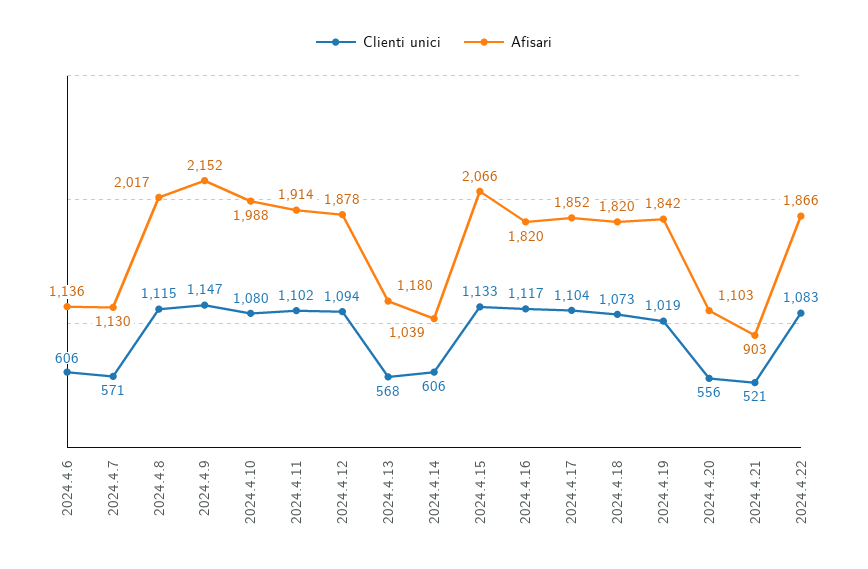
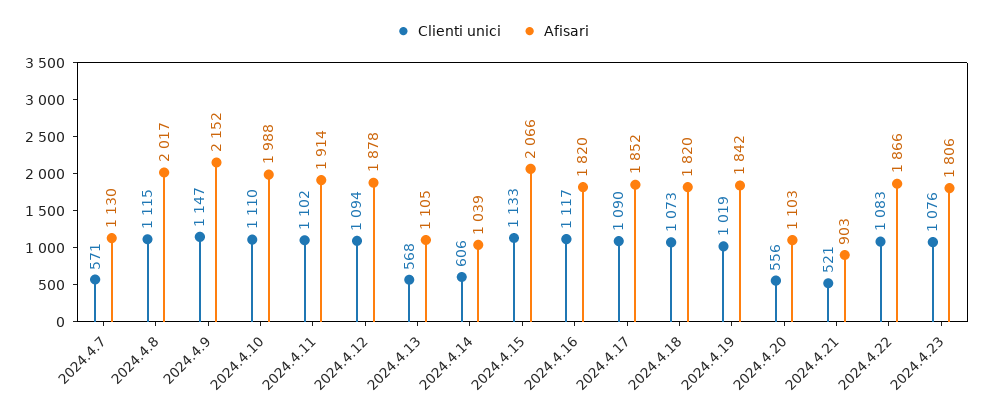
Clienti unici, 2024.4.6: 606 -> none
Afisari, 2024.4.6: 1136 -> none
Clienti unici, 2024.4.10: 1080 -> 1110
Afisari, 2024.4.13: 1180 -> 1105
Clienti unici, 2024.4.17: 1104 -> 1090
Clienti unici, 2024.4.23: none -> 1076
Afisari, 2024.4.23: none -> 1806

